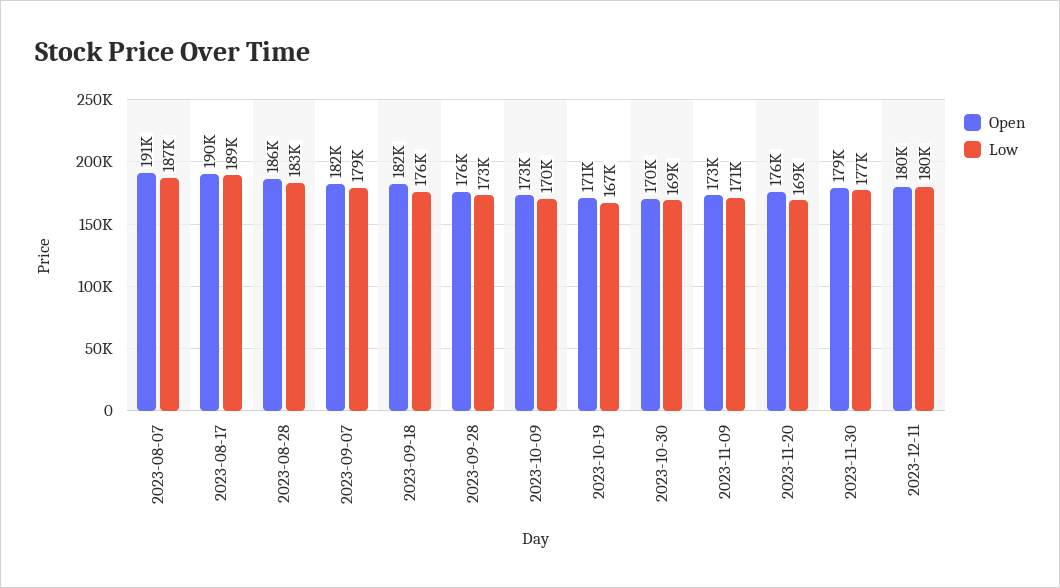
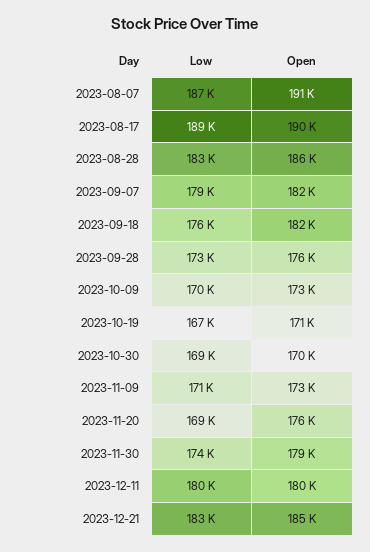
Low, 2023-11-30: 177000 -> 174000
Low, 2023-12-21: none -> 183000
Open, 2023-12-21: none -> 185000

